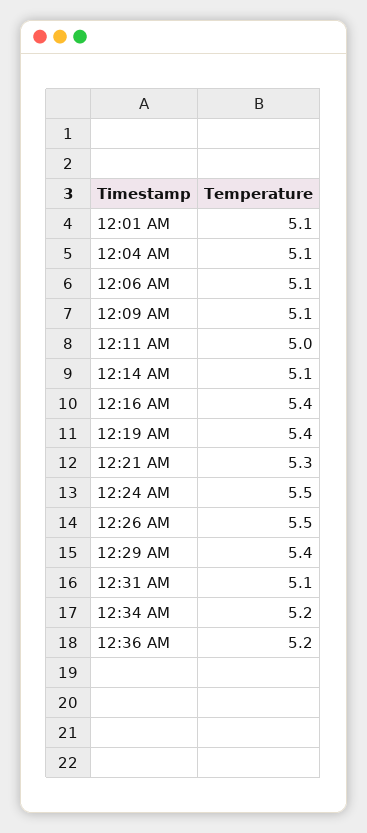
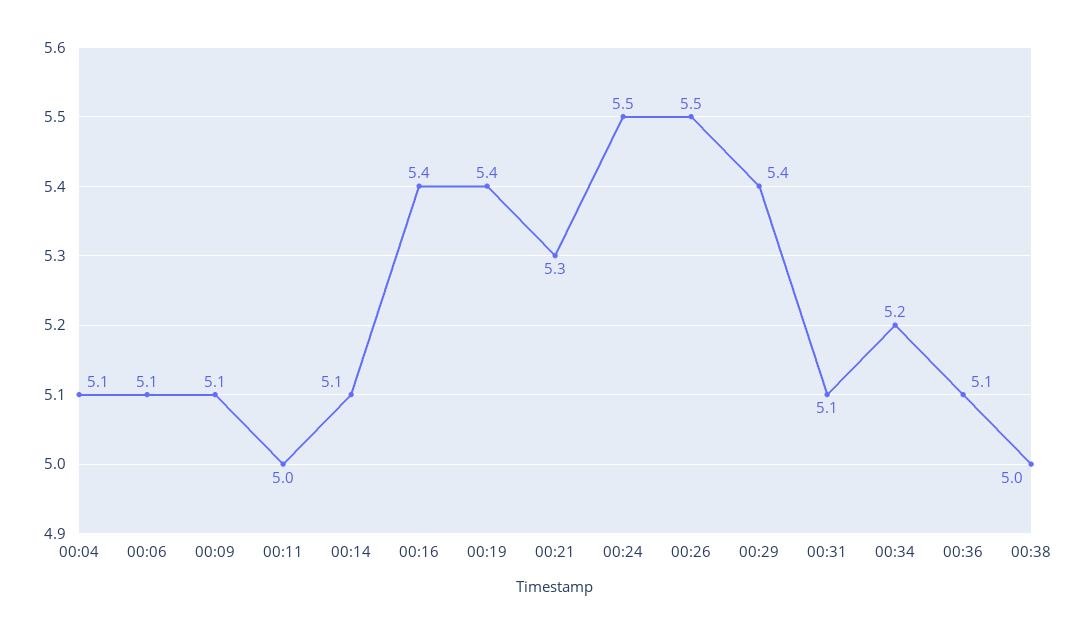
12:01 AM: 5.1 -> none
12:36 AM: 5.2 -> 5.1
00:38: none -> 5

